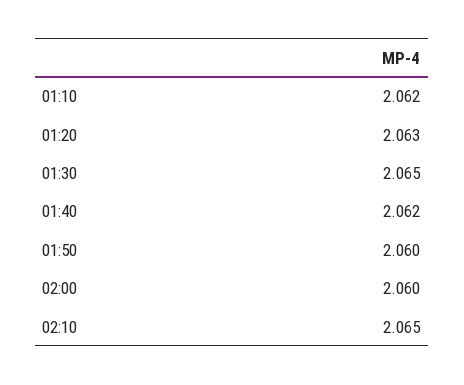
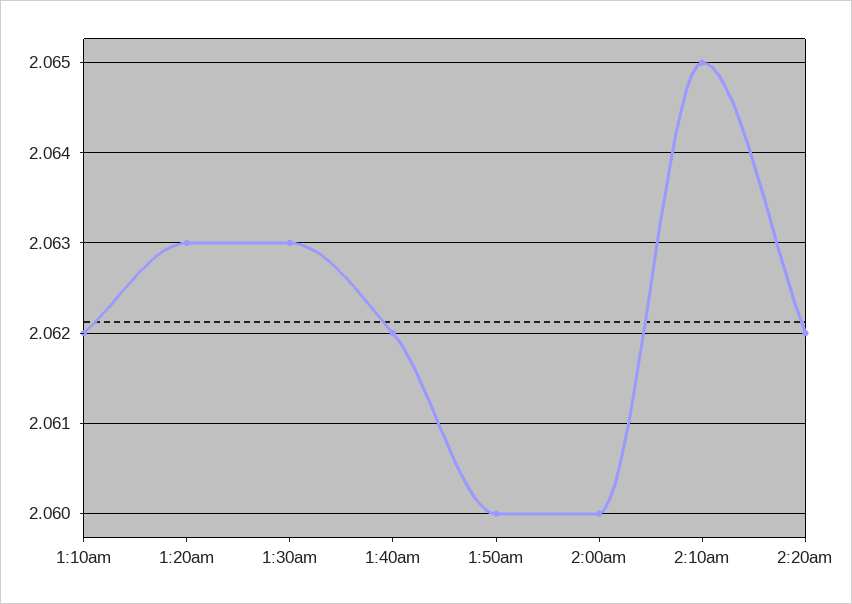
01:30: 2.065 -> 2.063
2:20am: none -> 2.062

